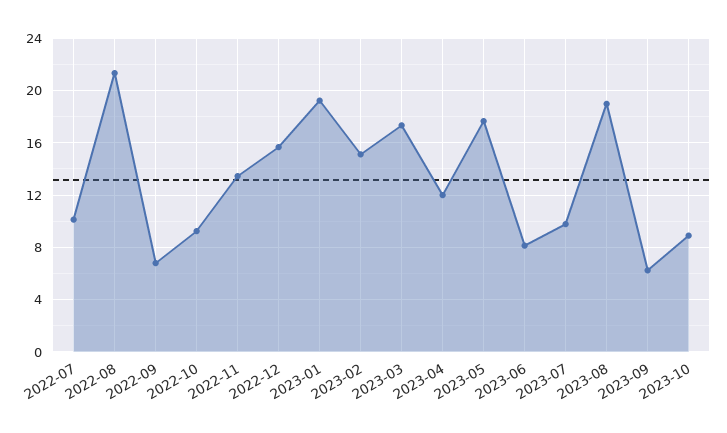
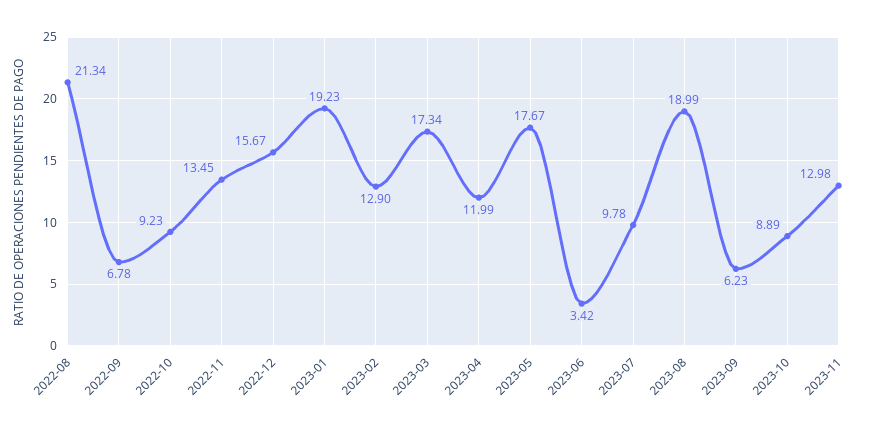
2022-07: 10 -> none
2023-02: 15 -> 12.9
2023-06: 8 -> 3.42
2023-11: none -> 12.98

